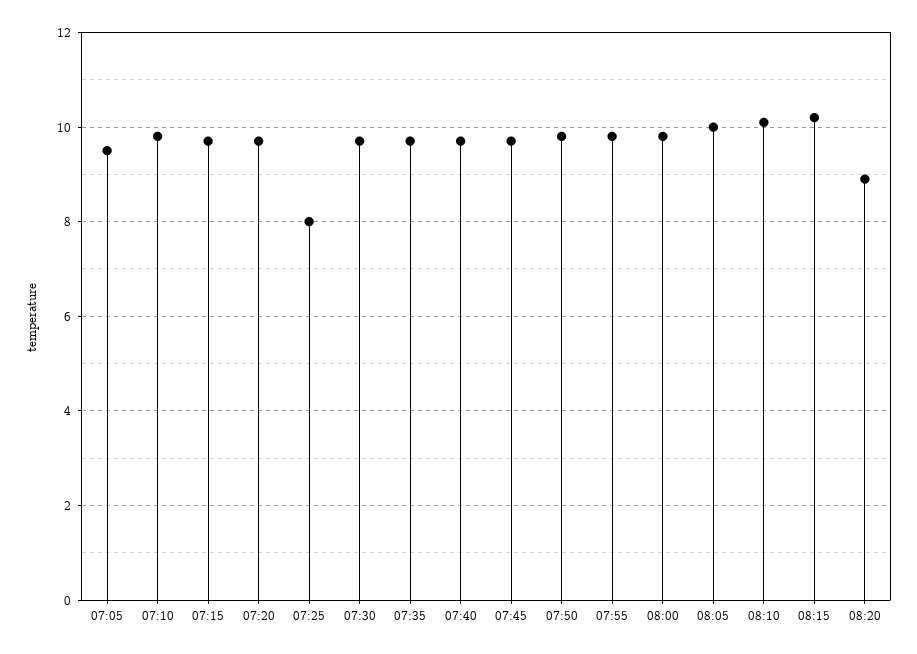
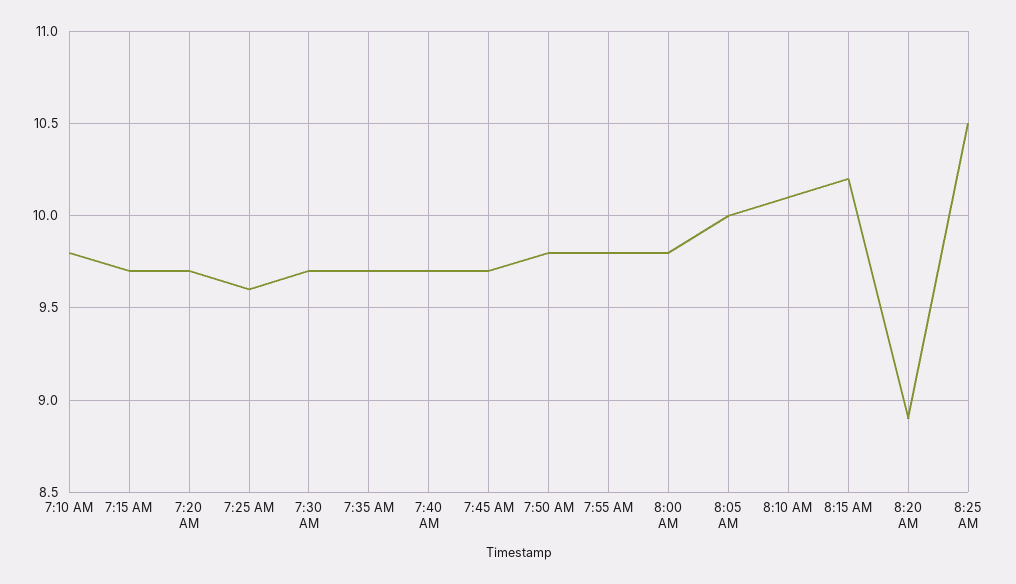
07:05: 9.5 -> none
07:25: 8 -> 9.6
8:25 AM: none -> 10.5

